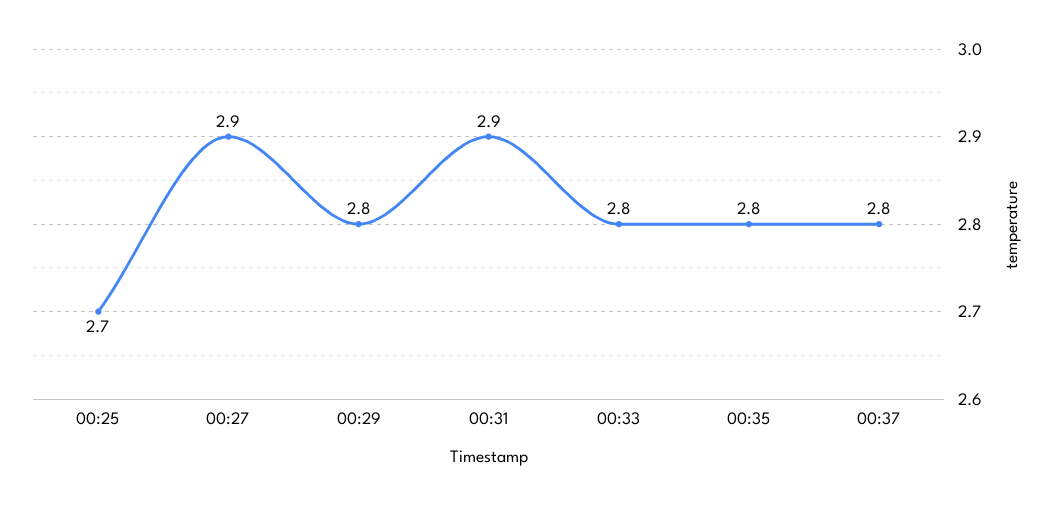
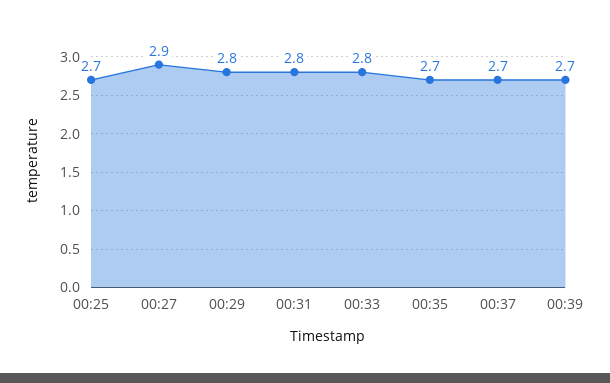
00:31: 2.9 -> 2.8
00:35: 2.8 -> 2.7
00:37: 2.8 -> 2.7
00:39: none -> 2.7

